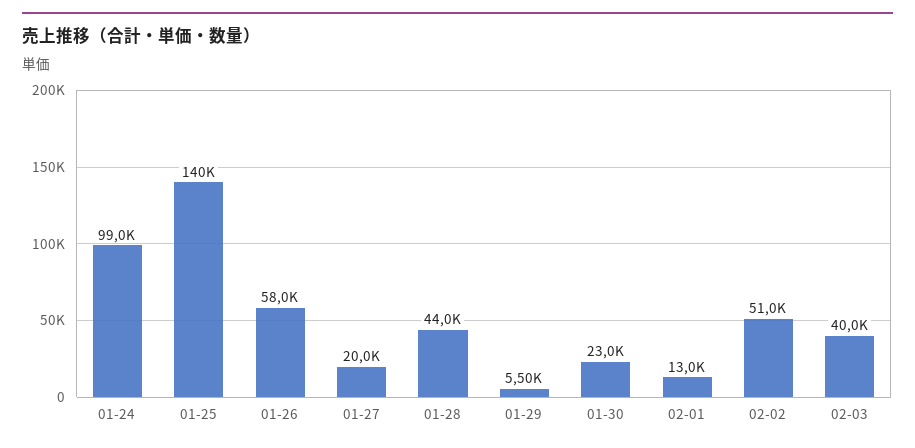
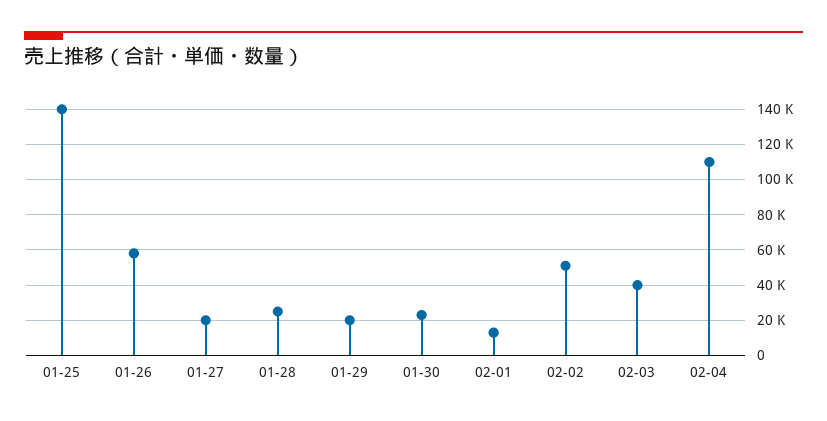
01-24: 99000 -> none
01-28: 44000 -> 25000
01-29: 5500 -> 20000
02-04: none -> 110000

